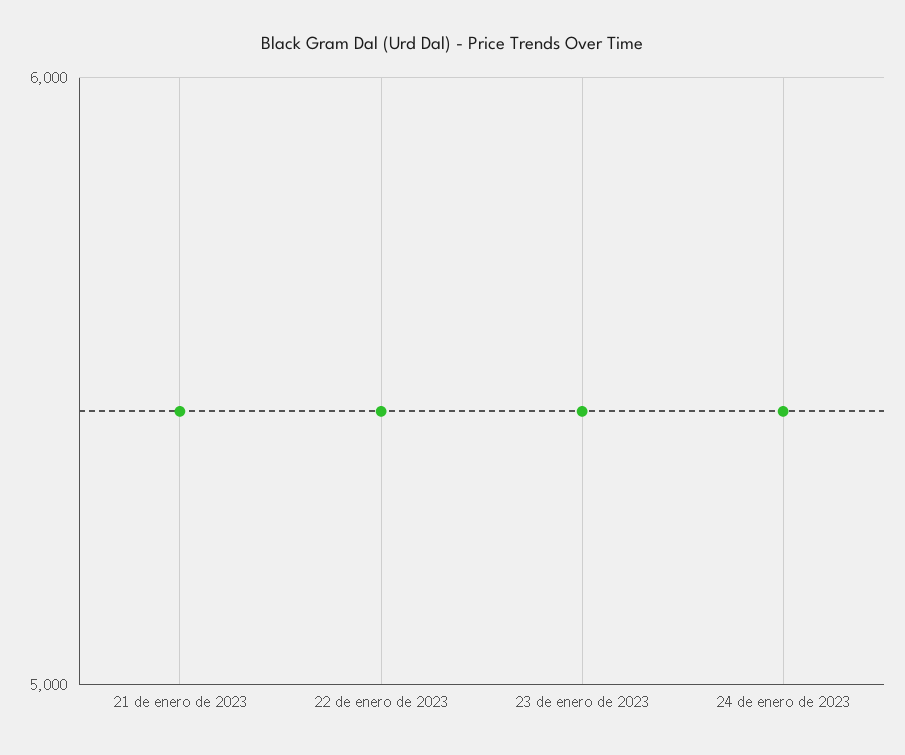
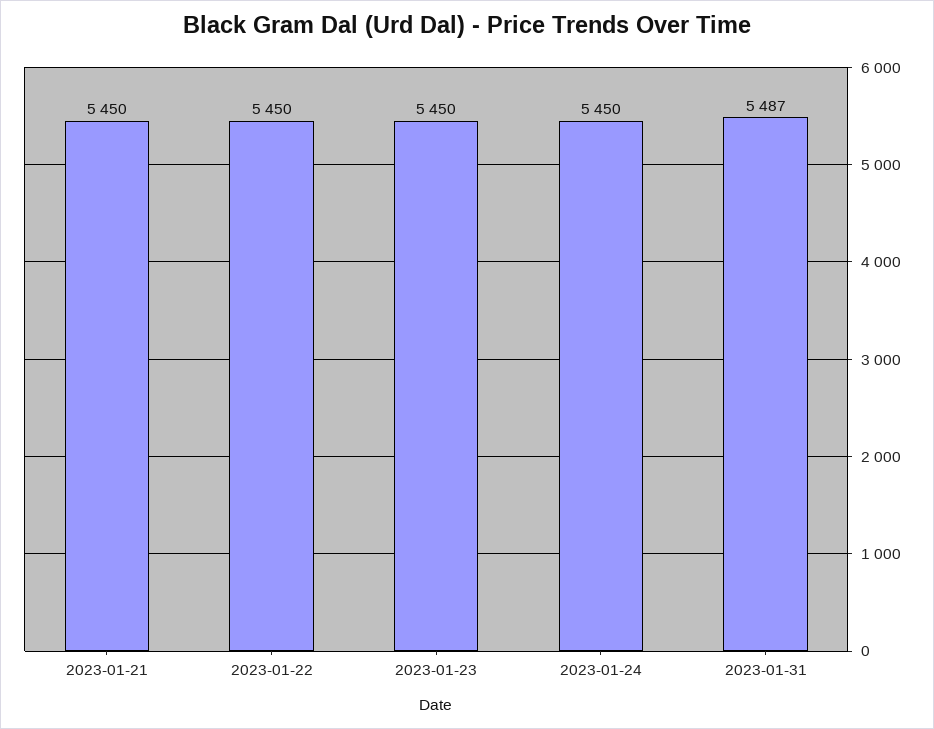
2023-01-31: none -> 5487

